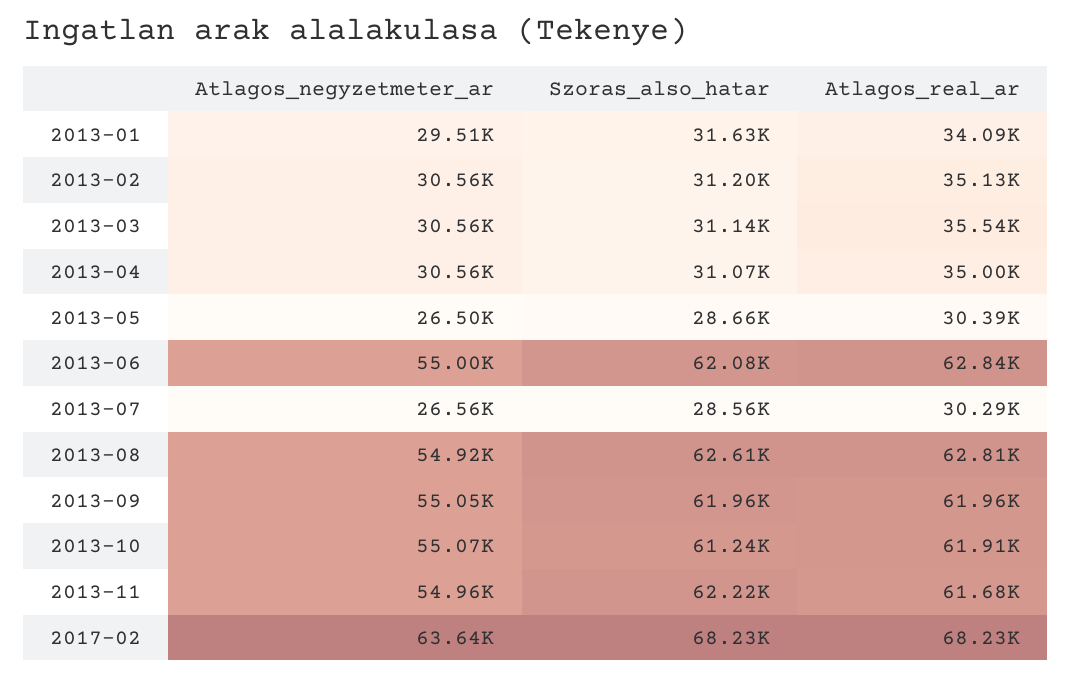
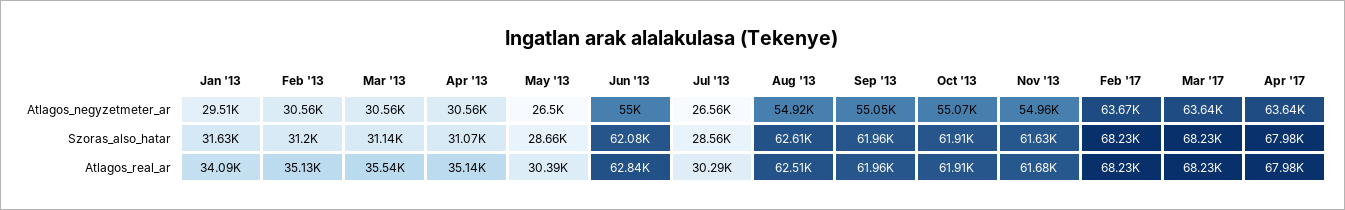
Atlagos_real_ar, 2013-04: 35000 -> 35140
Atlagos_real_ar, 2013-08: 62810 -> 62510
Szoras_also_hatar, 2013-10: 61240 -> 61910
Szoras_also_hatar, 2013-11: 62220 -> 61630
Atlagos_negyzetmeter_ar, 2017-02: 63640 -> 63670
Atlagos_negyzetmeter_ar, Mar '17: none -> 63640
Atlagos_negyzetmeter_ar, Apr '17: none -> 63640
Szoras_also_hatar, Mar '17: none -> 68230
Szoras_also_hatar, Apr '17: none -> 67980
Atlagos_real_ar, Mar '17: none -> 68230
Atlagos_real_ar, Apr '17: none -> 67980

